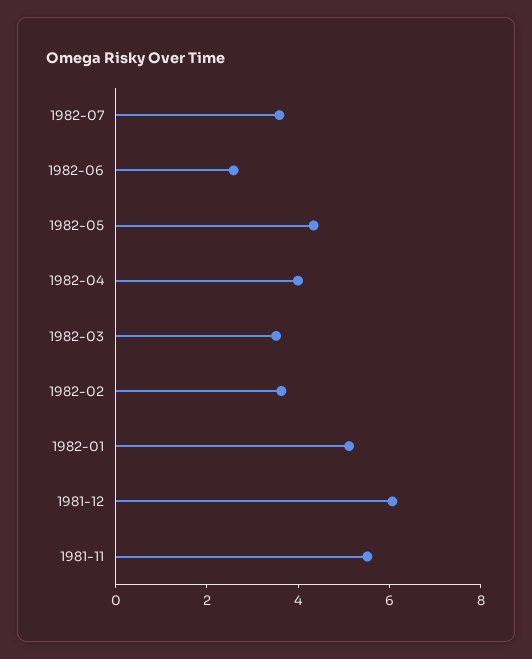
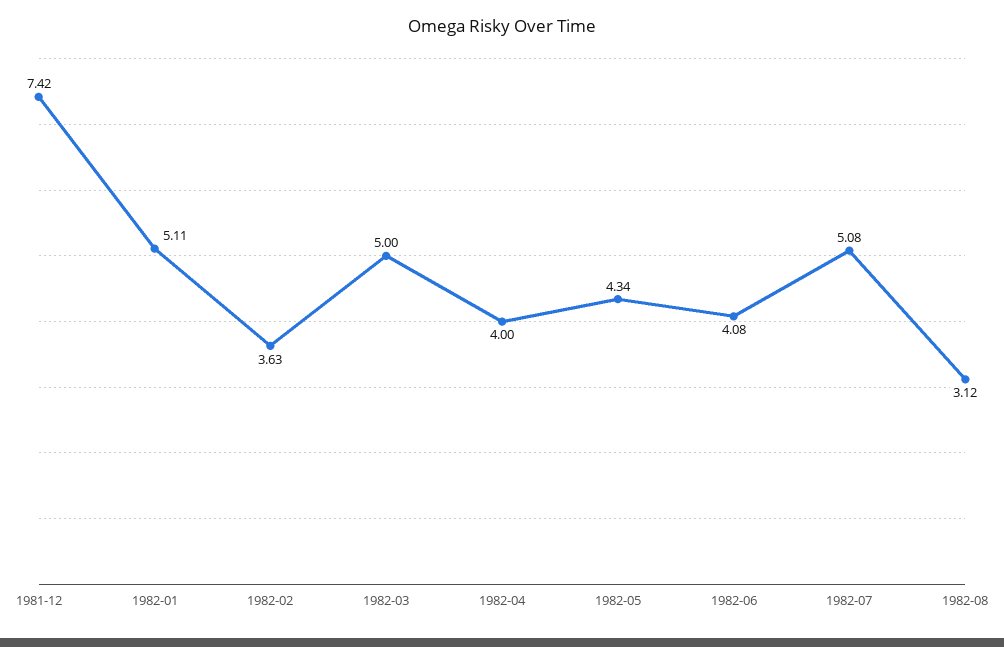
1982-07: 3.5 -> 5.08
1982-06: 2.5 -> 4.08
1982-03: 3.5 -> 5
1981-12: 6 -> 7.42
1981-11: 5.5 -> none
1982-08: none -> 3.12

